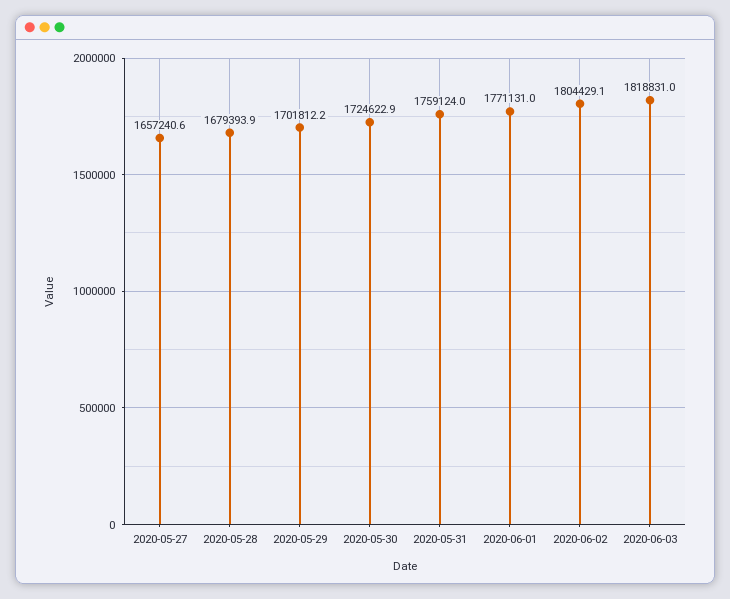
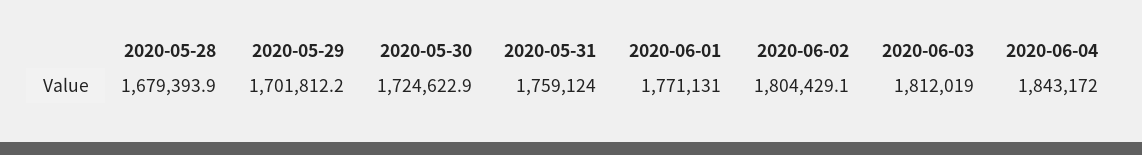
2020-05-27: 1657240.6 -> none
2020-06-03: 1818831 -> 1812019
2020-06-04: none -> 1843172

